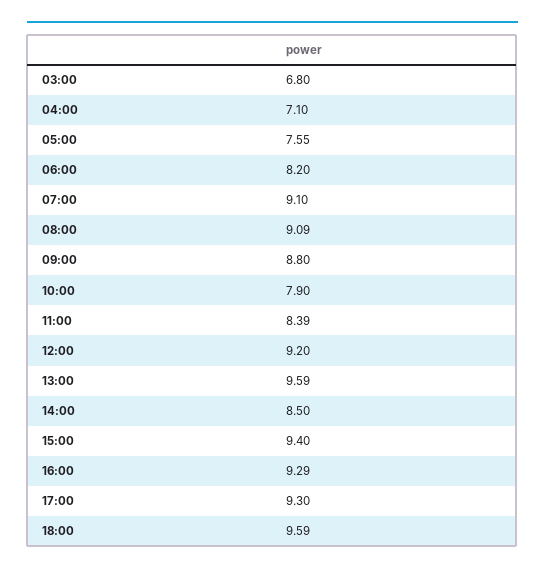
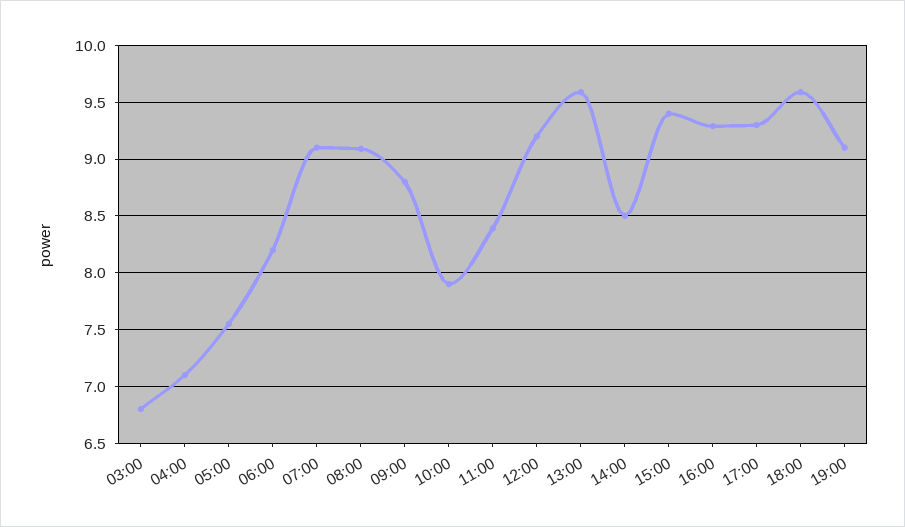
19:00: none -> 9.1

